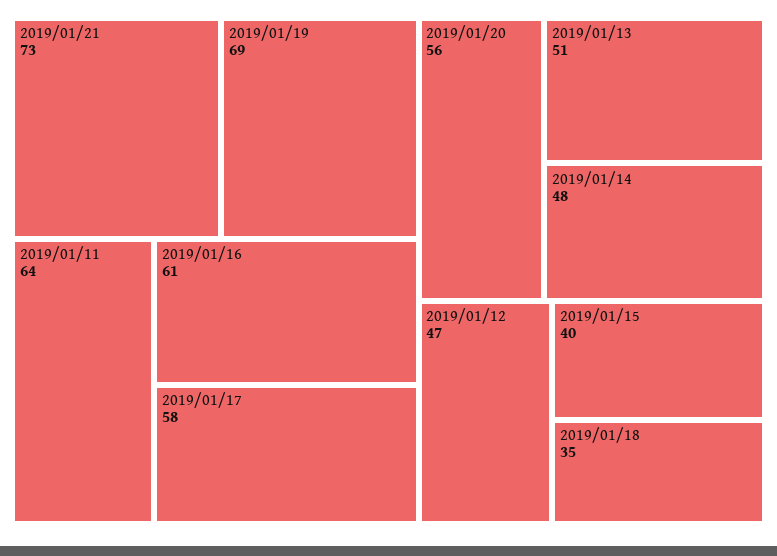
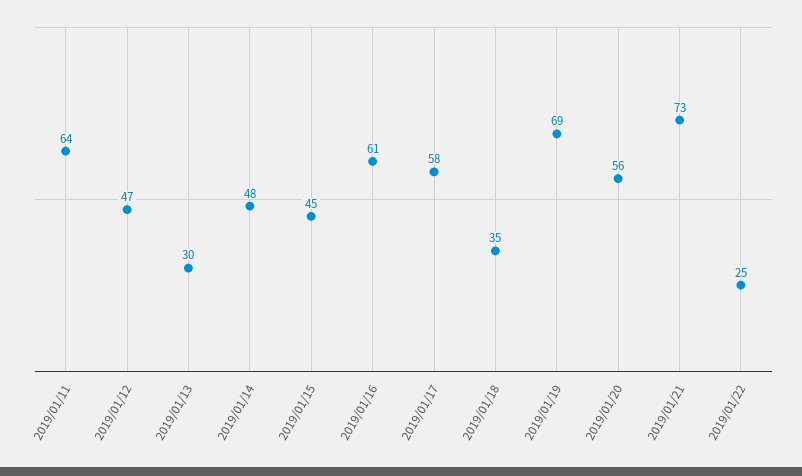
2019/01/13: 51 -> 30
2019/01/15: 40 -> 45
2019/01/22: none -> 25

